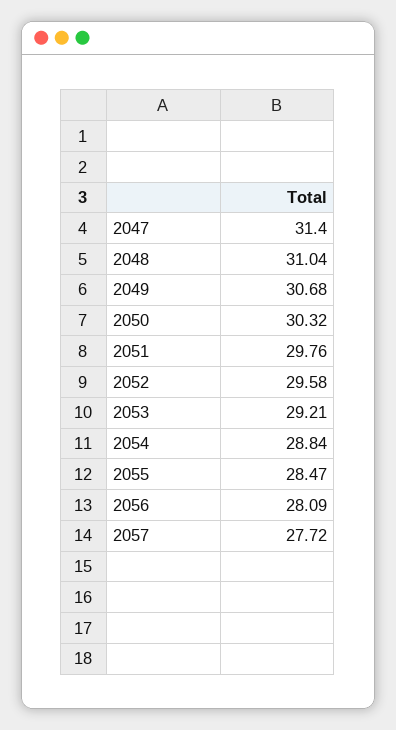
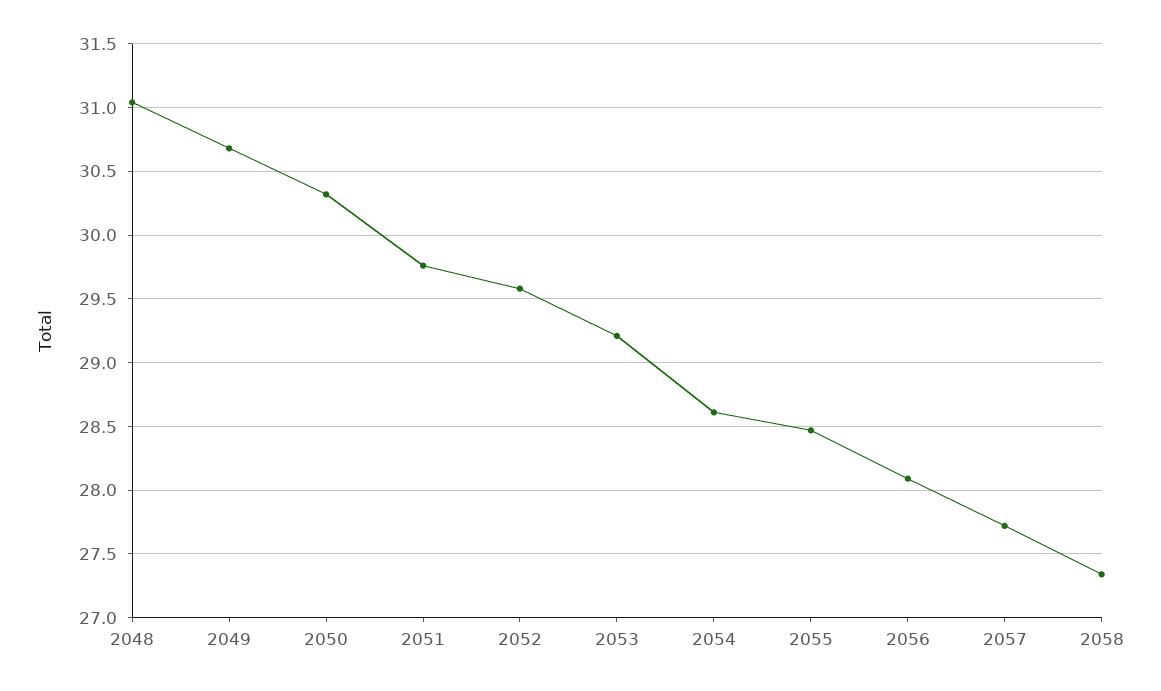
2047: 31.4 -> none
2054: 28.84 -> 28.6
2058: none -> 27.35

